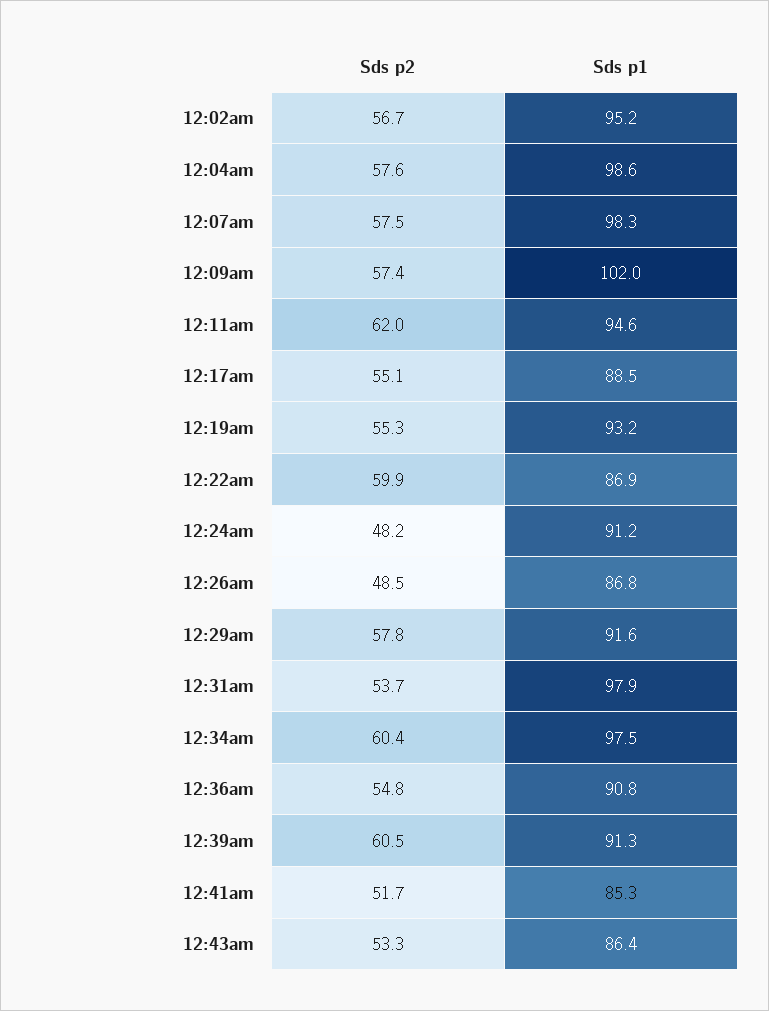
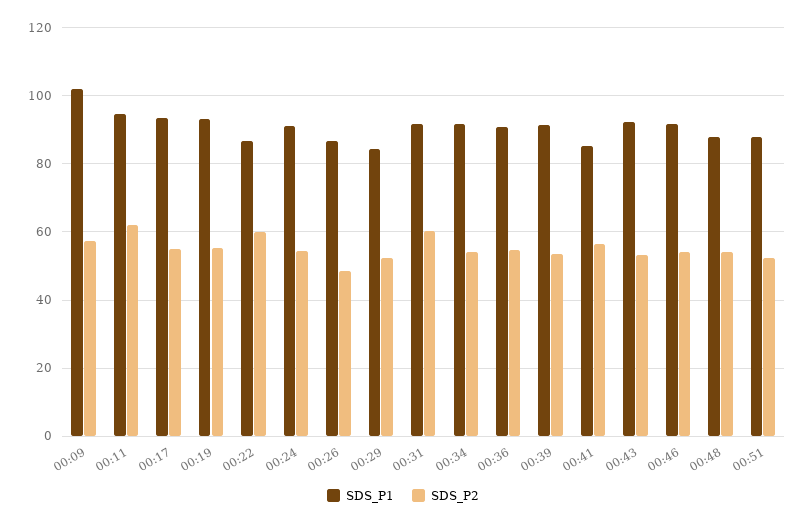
Sds p2, 12:02am: 56.7 -> none
Sds p1, 12:02am: 95.2 -> none
Sds p2, 12:04am: 57.6 -> none
Sds p1, 12:04am: 98.6 -> none
Sds p2, 12:07am: 57.5 -> none
Sds p1, 12:07am: 98.3 -> none
Sds p1, 12:17am: 88.5 -> 94
Sds p2, 12:24am: 48.2 -> 54
Sds p2, 12:29am: 57.8 -> 52
Sds p1, 12:29am: 91.6 -> 84
Sds p2, 12:31am: 53.7 -> 60
Sds p1, 12:31am: 97.9 -> 92
Sds p2, 12:34am: 60.4 -> 54
Sds p1, 12:34am: 97.5 -> 92
Sds p2, 12:39am: 60.5 -> 54
Sds p2, 12:41am: 51.7 -> 56
Sds p1, 12:43am: 86.4 -> 92
Sds p1, 00:46: none -> 92
Sds p2, 00:46: none -> 54
Sds p1, 00:48: none -> 88
Sds p2, 00:48: none -> 54
Sds p1, 00:51: none -> 88
Sds p2, 00:51: none -> 52

